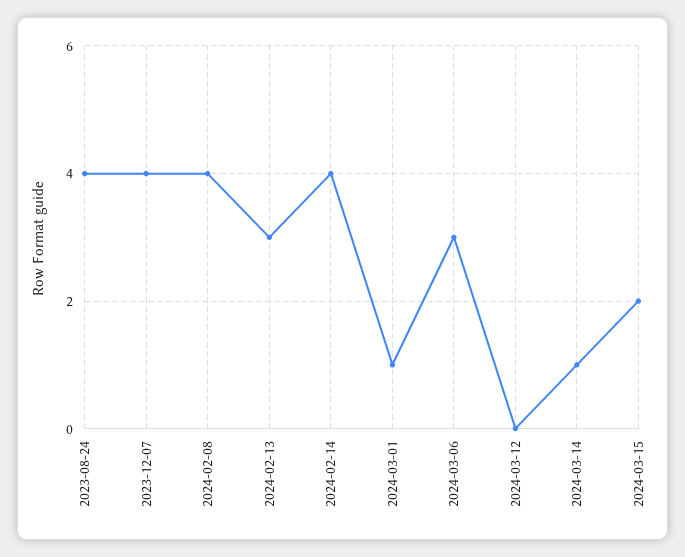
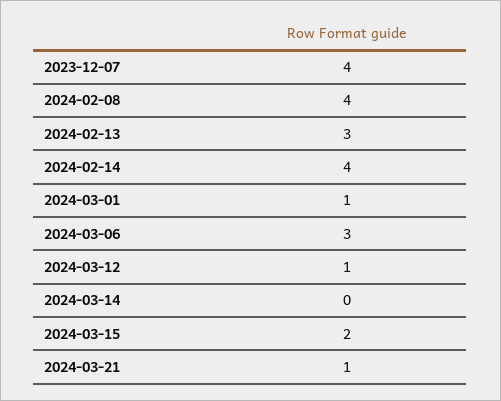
2023-08-24: 4 -> none
2024-03-12: 0 -> 1
2024-03-14: 1 -> 0
2024-03-21: none -> 1

